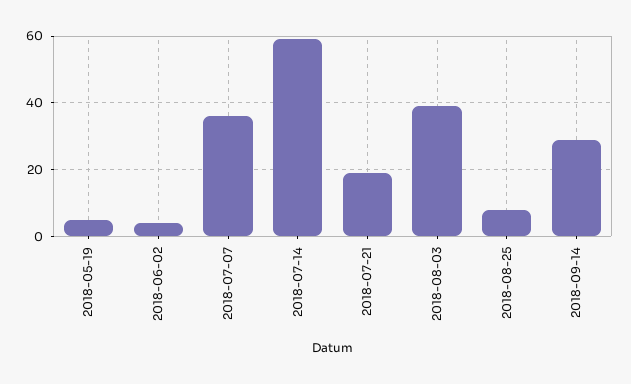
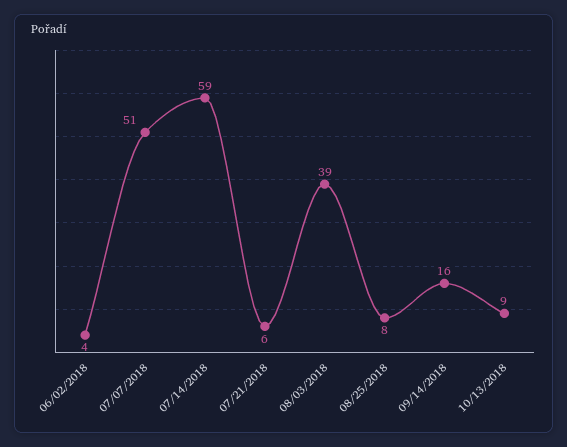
2018-05-19: 5 -> none
2018-07-07: 35 -> 51
2018-07-21: 20 -> 6
2018-09-14: 30 -> 16
10/13/2018: none -> 9

